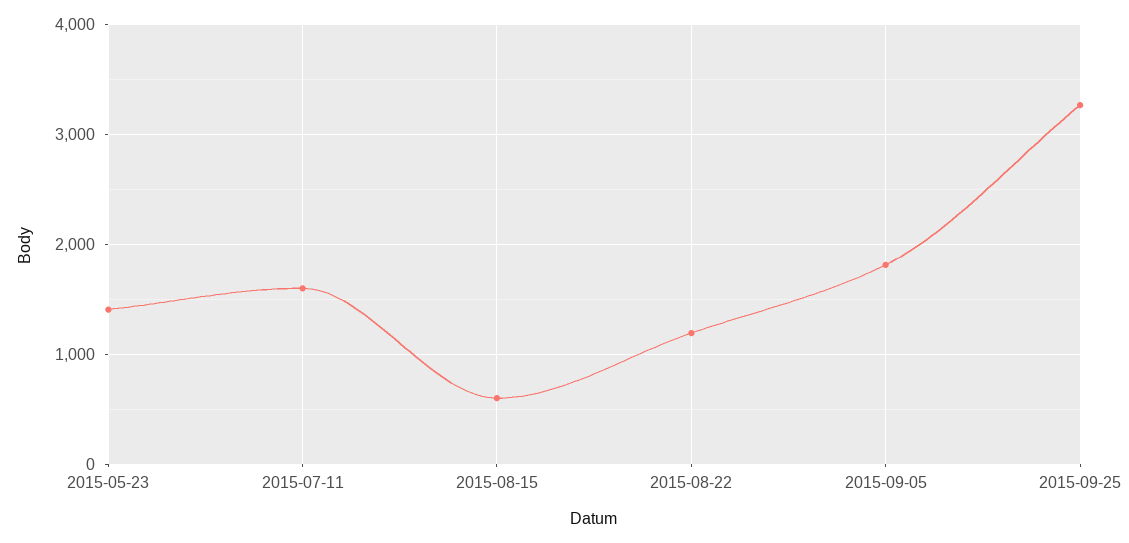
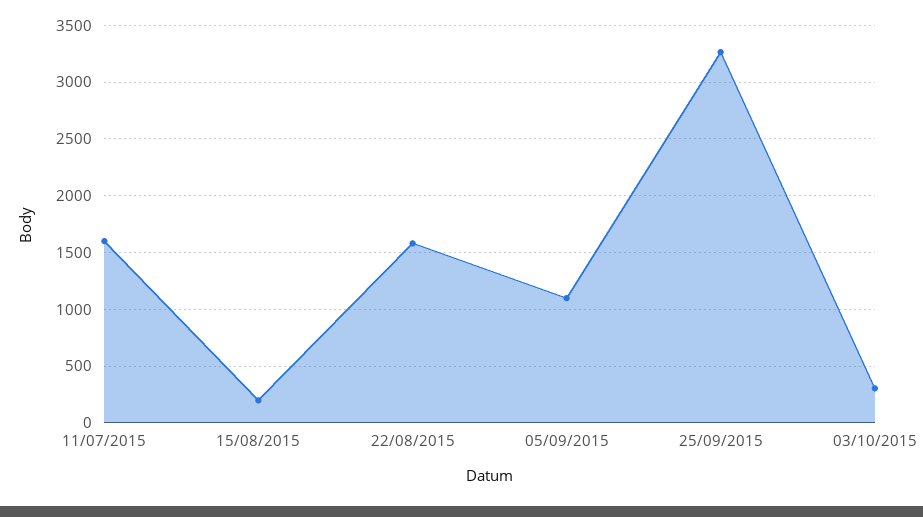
2015-05-23: 1400 -> none
2015-08-15: 600 -> 200
2015-08-22: 1200 -> 1600
2015-09-05: 1800 -> 1100
03/10/2015: none -> 300

